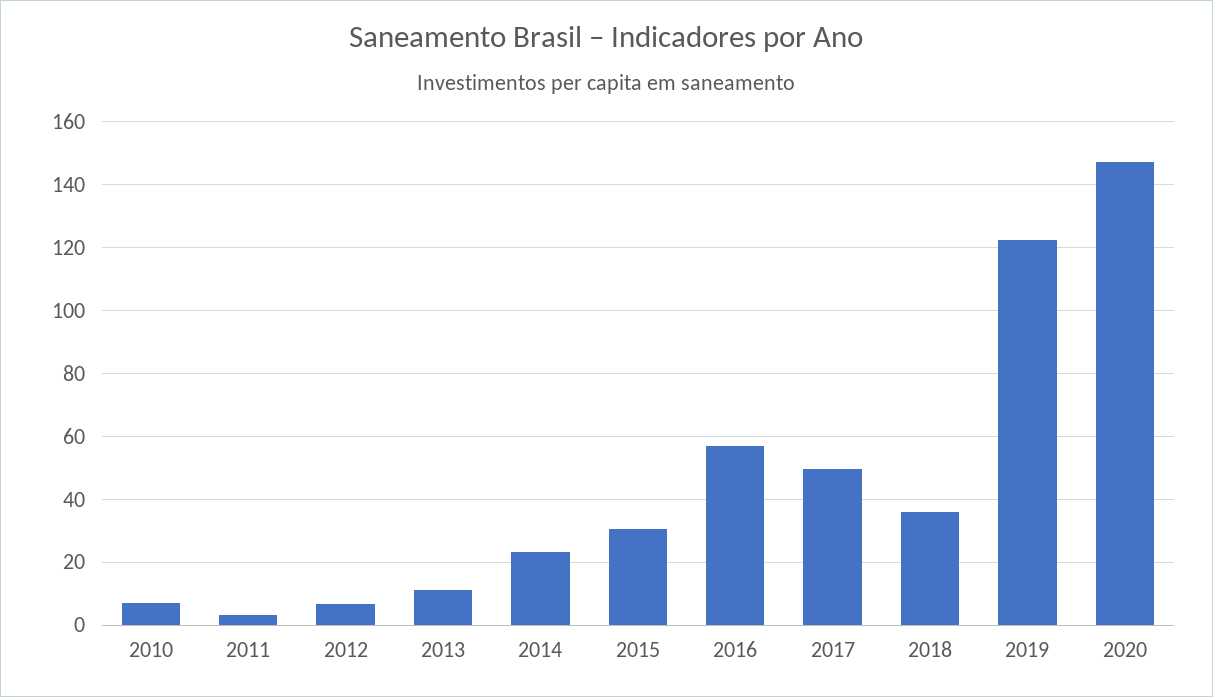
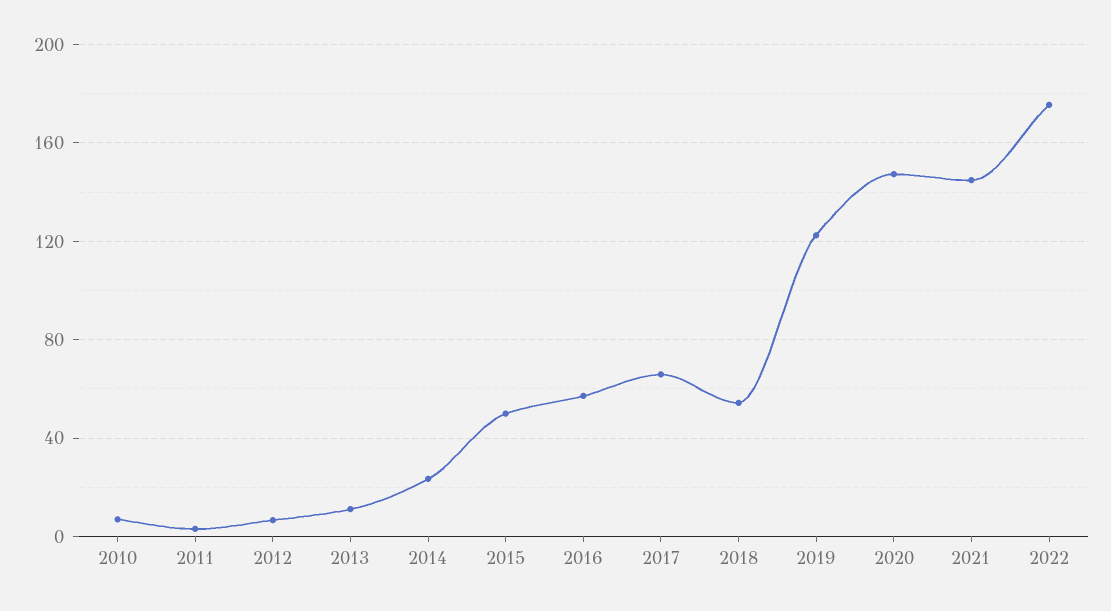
2015: 30 -> 50
2017: 50 -> 65
2018: 36 -> 55
2021: none -> 145
2022: none -> 175

